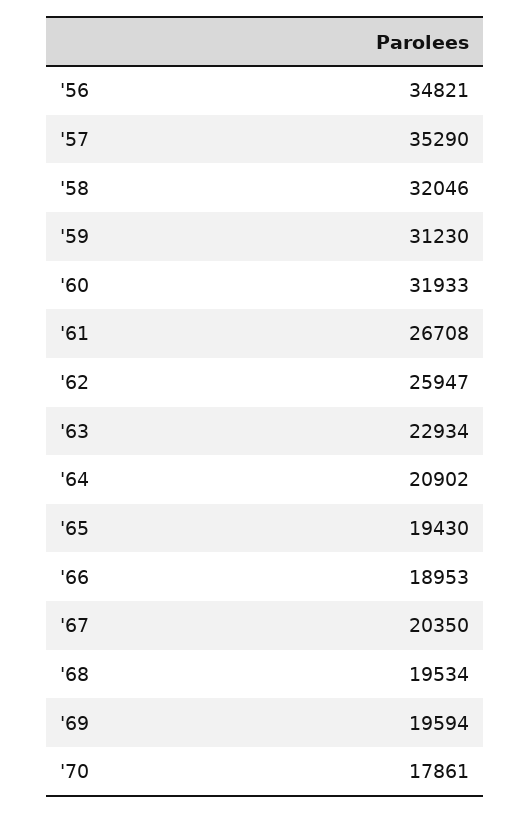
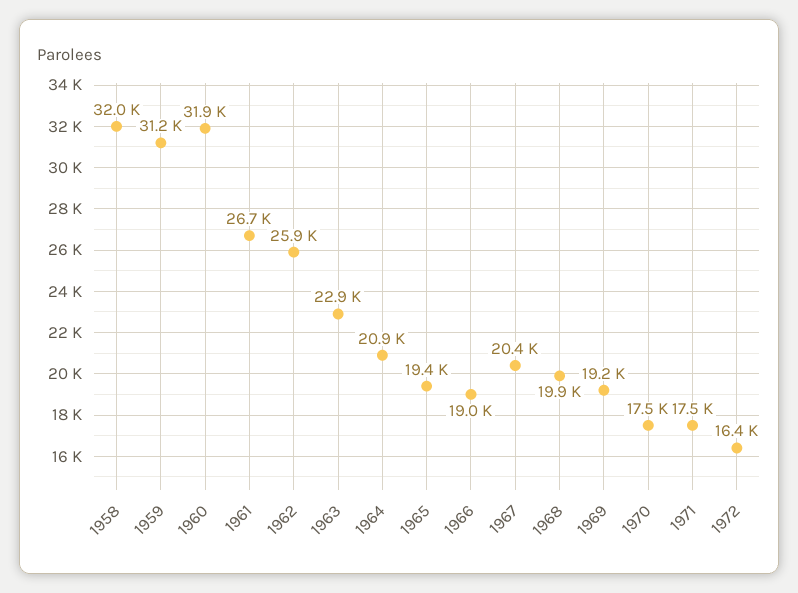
'56: 34821 -> none
'57: 35290 -> none
'68: 19534 -> 19900
'69: 19594 -> 19200
'70: 17861 -> 17500
1971: none -> 17500
1972: none -> 16400

